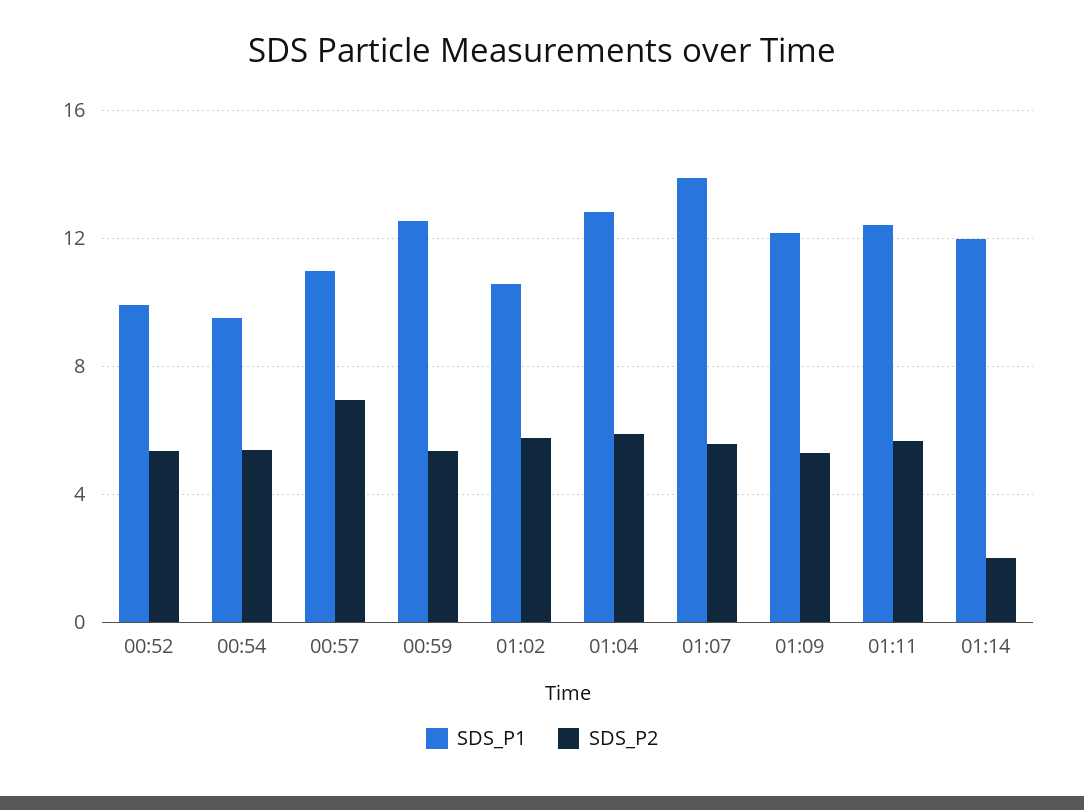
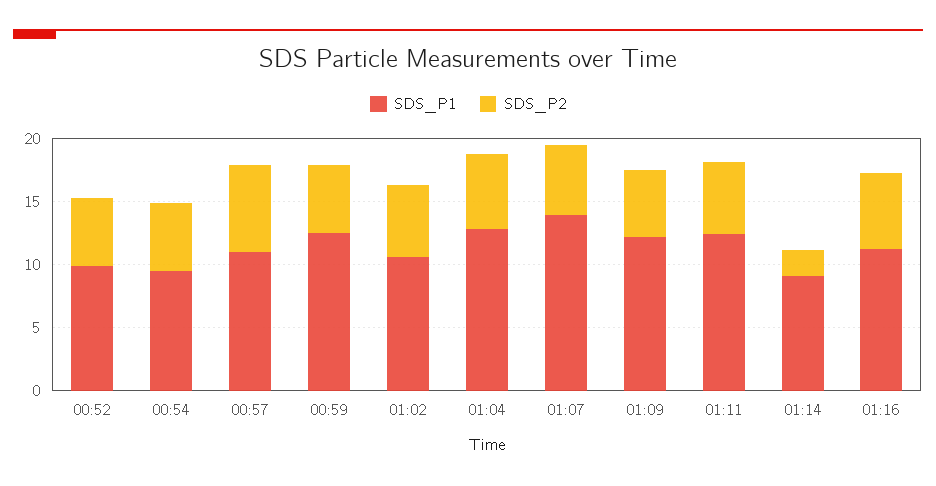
SDS_P1, 01:14: 12 -> 9
SDS_P1, 01:16: none -> 11
SDS_P2, 01:16: none -> 6

